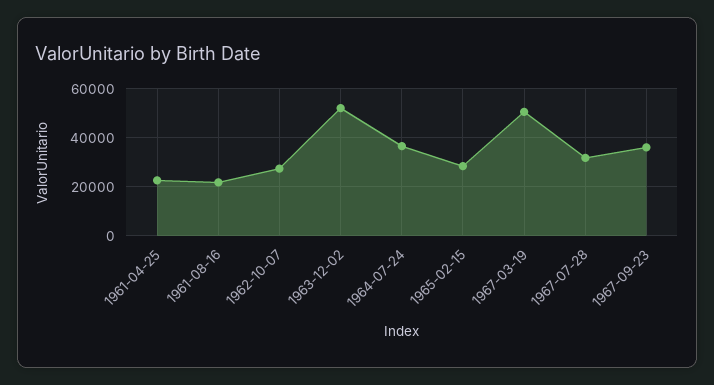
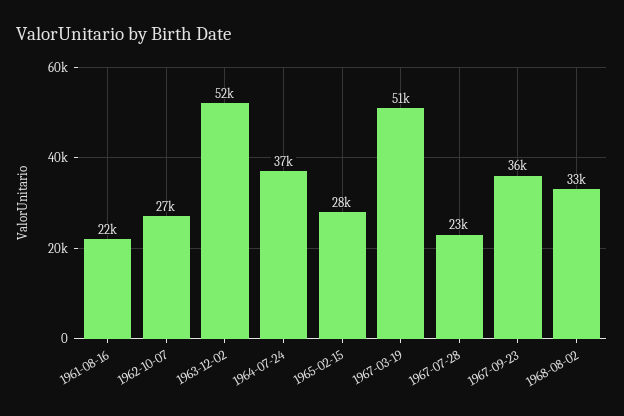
1961-04-25: 22500 -> none
1967-07-28: 32500 -> 23000
1968-08-02: none -> 33000

